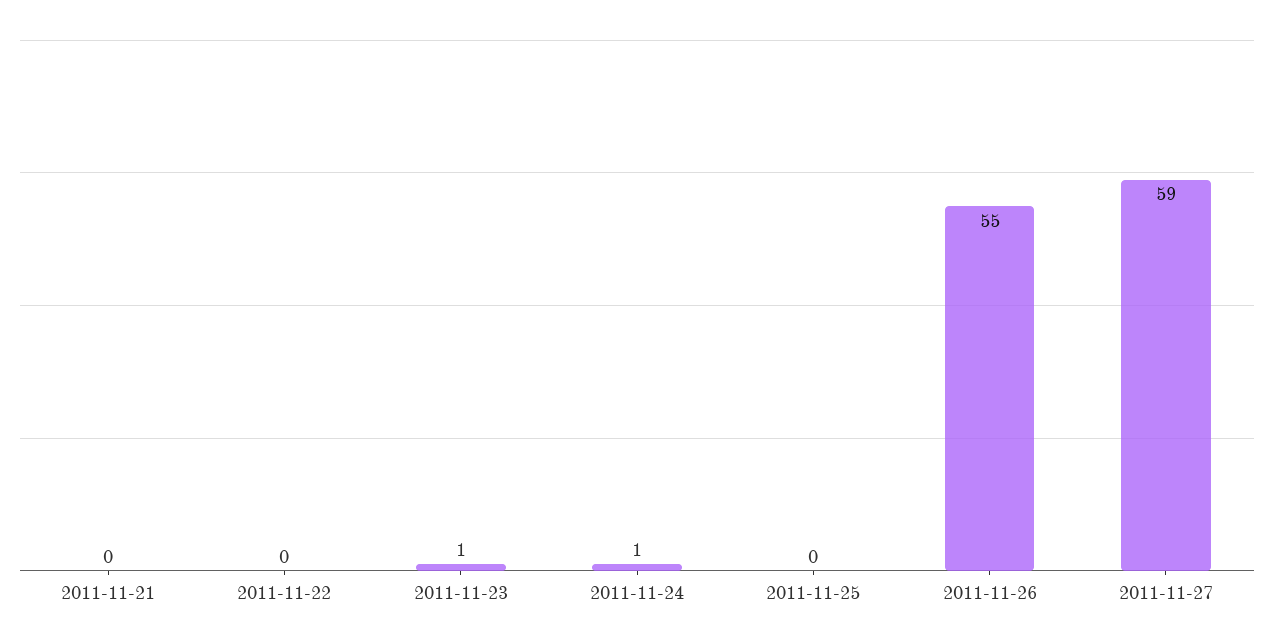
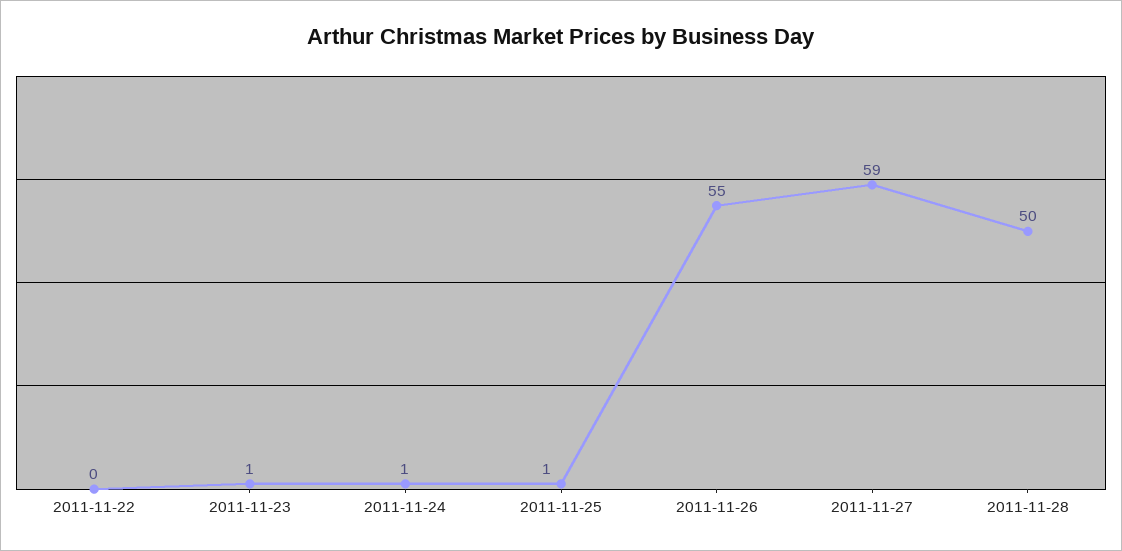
2011-11-21: 0 -> none
2011-11-25: 0 -> 1
2011-11-28: none -> 50

